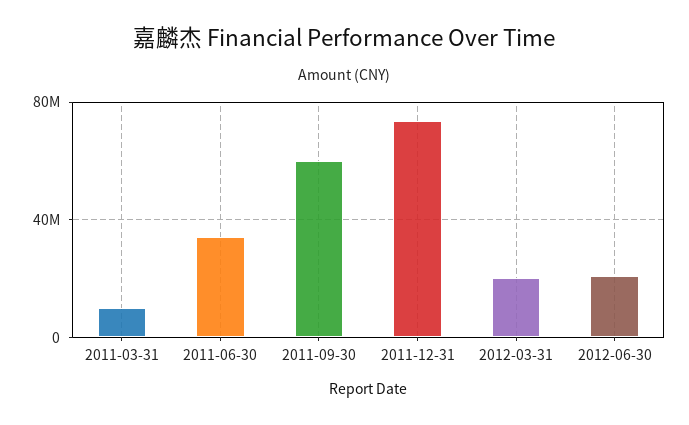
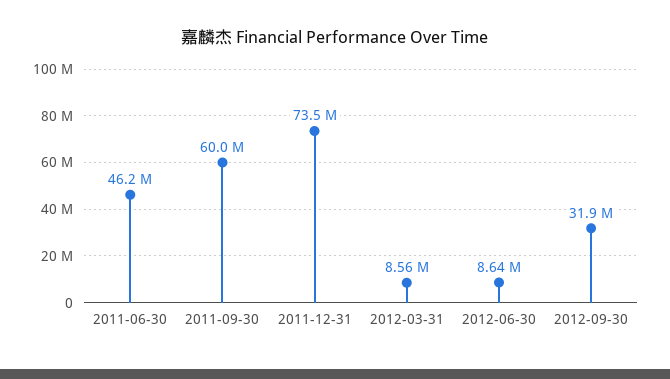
2011-03-31: 10000000 -> none
2011-06-30: 35000000 -> 46200000
2012-03-31: 20000000 -> 8560000
2012-06-30: 20000000 -> 8640000
2012-09-30: none -> 31900000

